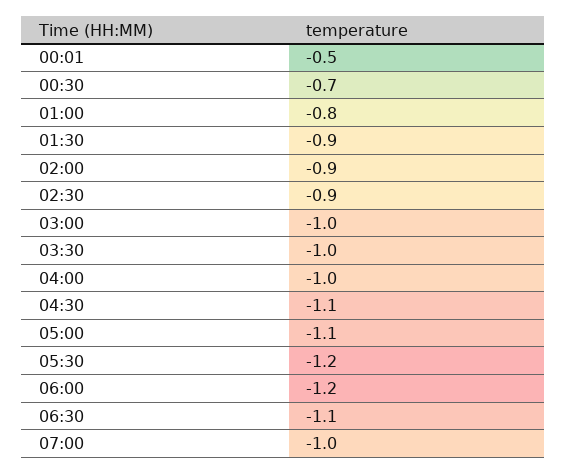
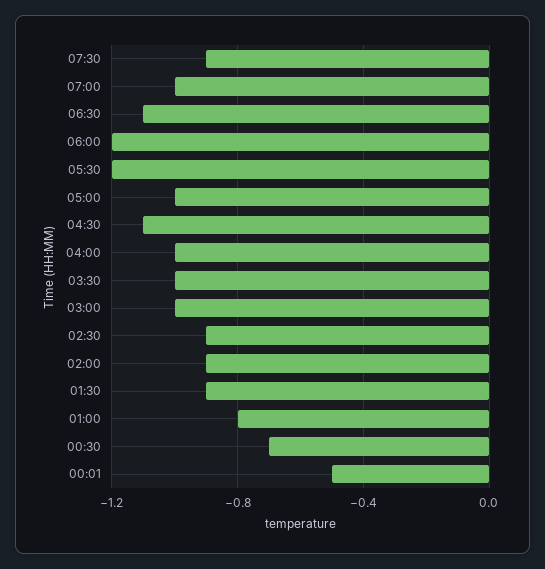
05:00: -1.1 -> -1
07:30: none -> -0.9

